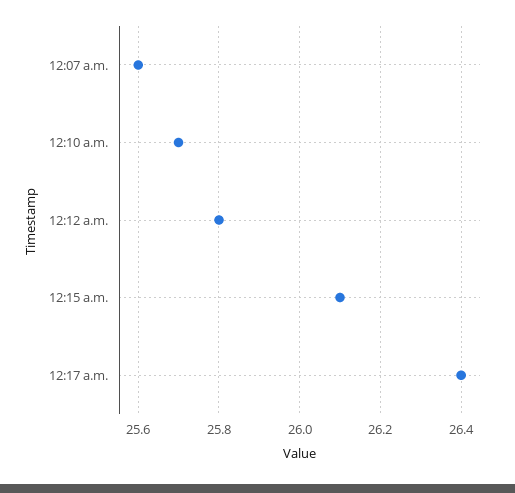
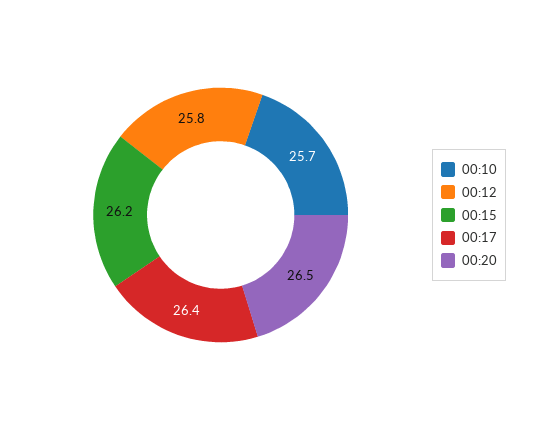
12:07 a.m.: 25.6 -> none
12:15 a.m.: 26.1 -> 26.2
00:20: none -> 26.5

